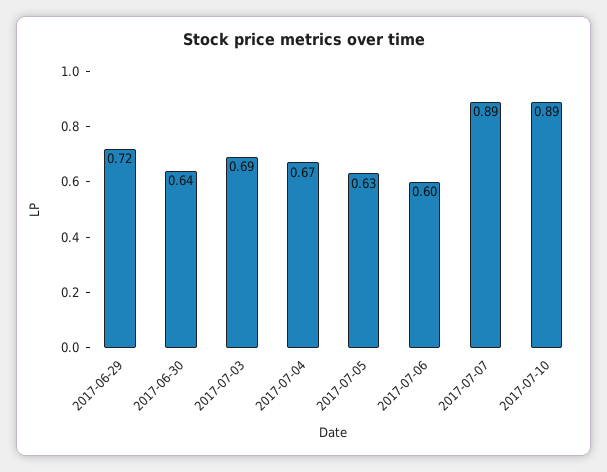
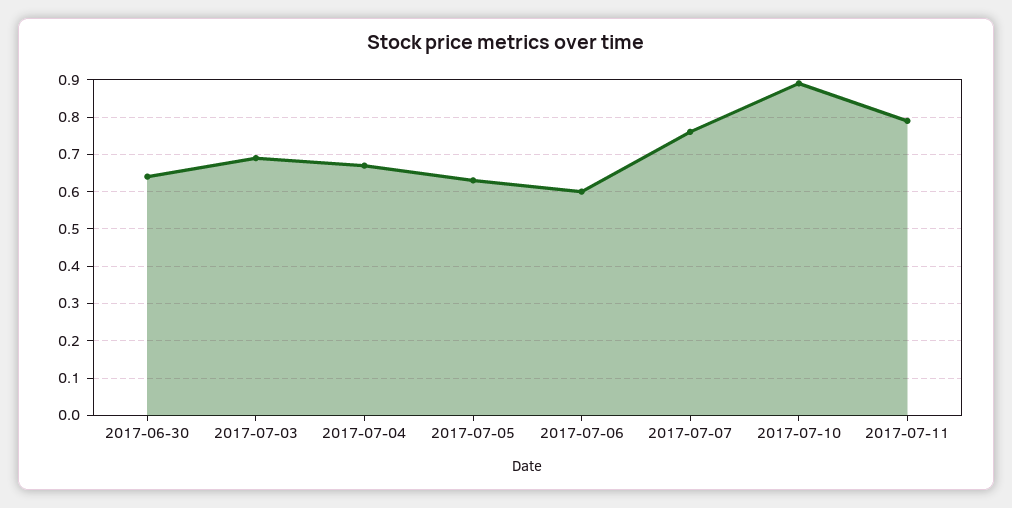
2017-06-29: 0.72 -> none
2017-07-07: 0.89 -> 0.75
2017-07-11: none -> 0.8

